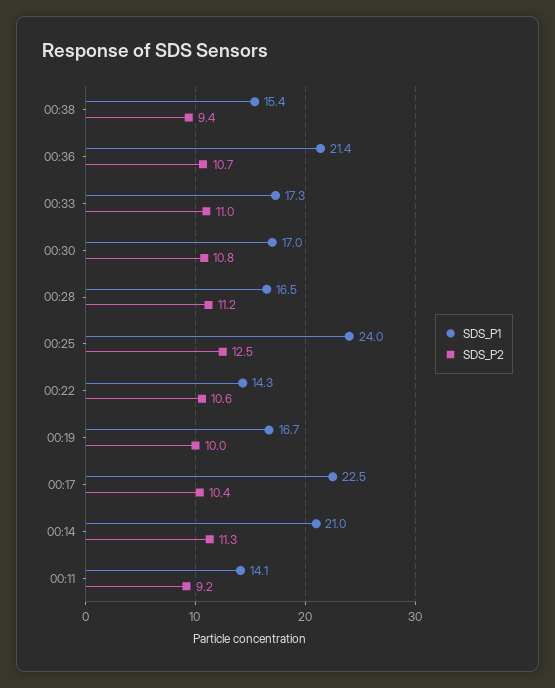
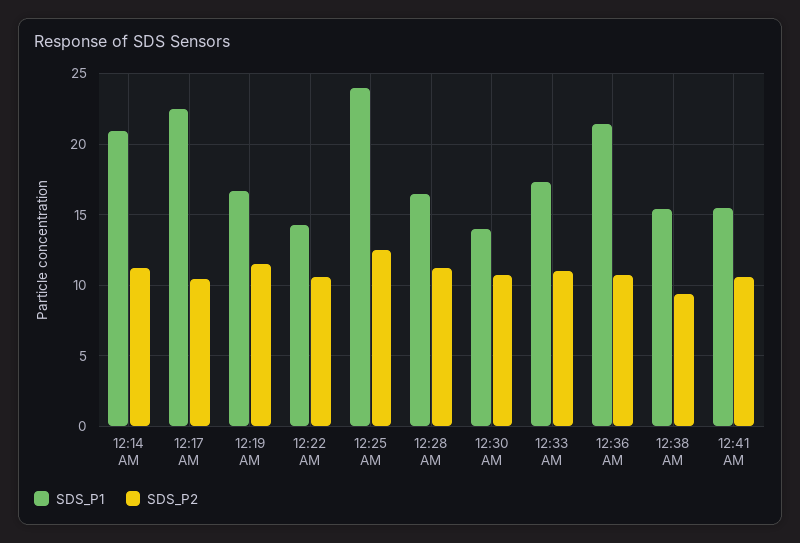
SDS_P1, 00:30: 17 -> 14
SDS_P2, 00:19: 10 -> 11.5
SDS_P1, 00:11: 14.1 -> none
SDS_P2, 00:11: 9.2 -> none
SDS_P1, 12:41 AM: none -> 15.5
SDS_P2, 12:41 AM: none -> 10.5

